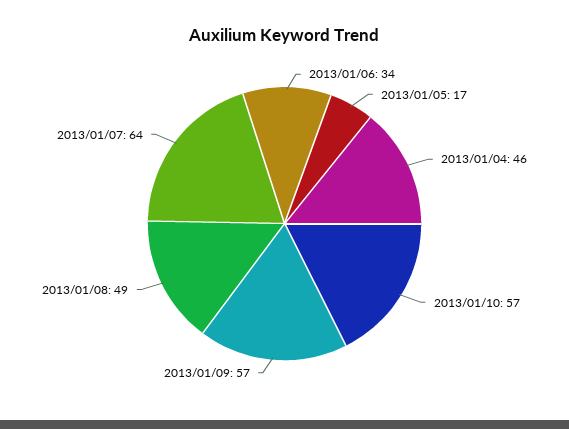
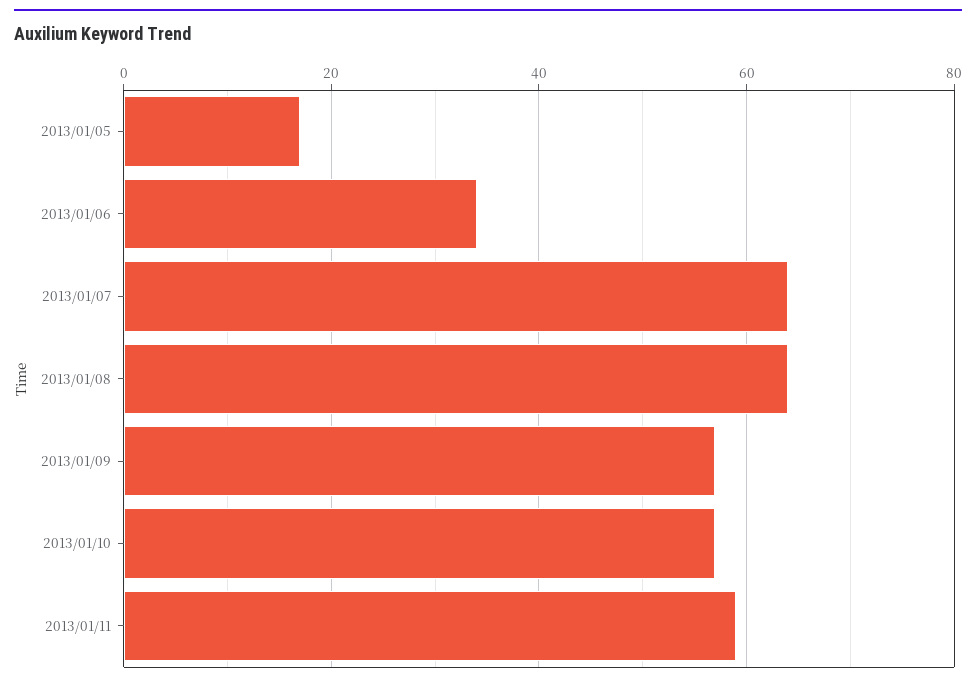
2013/01/04: 46 -> none
2013/01/08: 49 -> 65
2013/01/11: none -> 60

